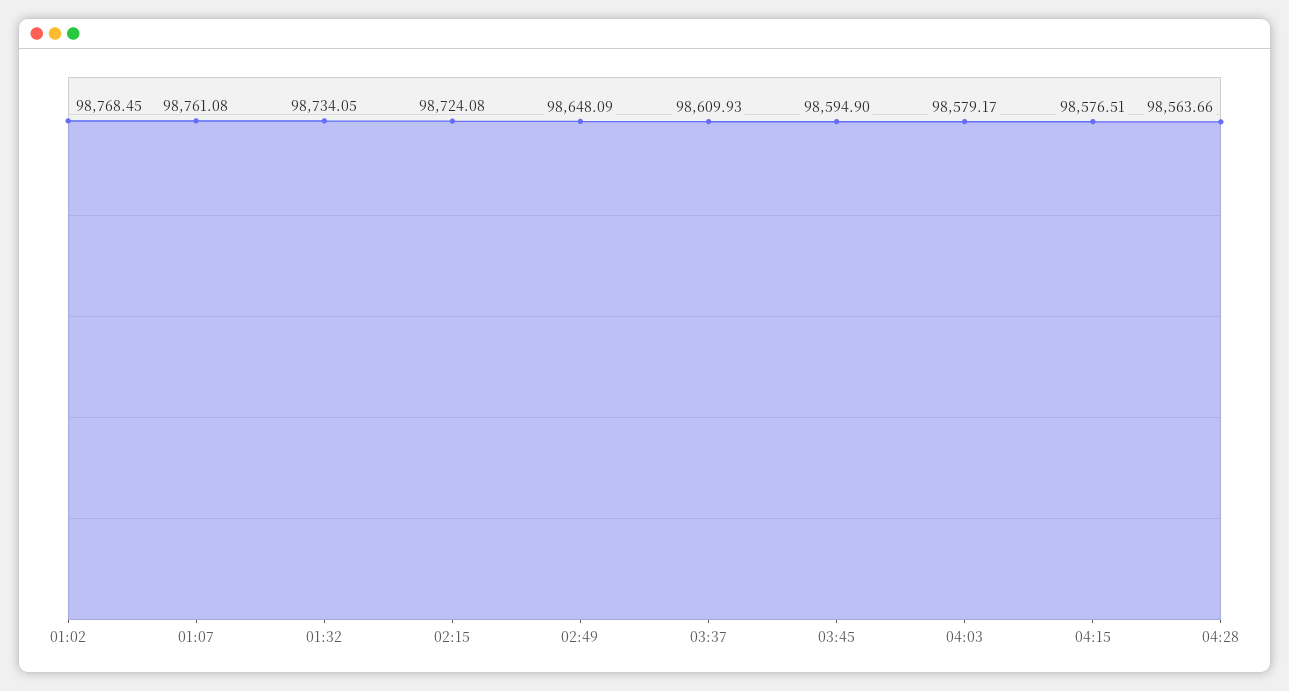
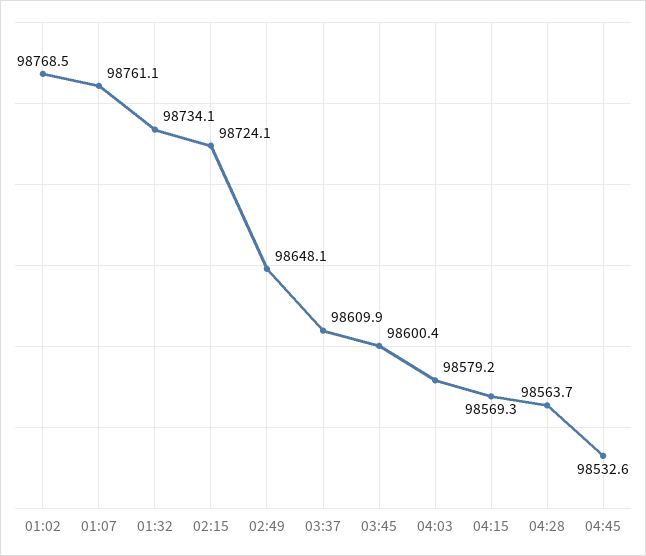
03:45: 98594.9 -> 98600.4
04:15: 98576.51 -> 98569.3
04:45: none -> 98532.6

